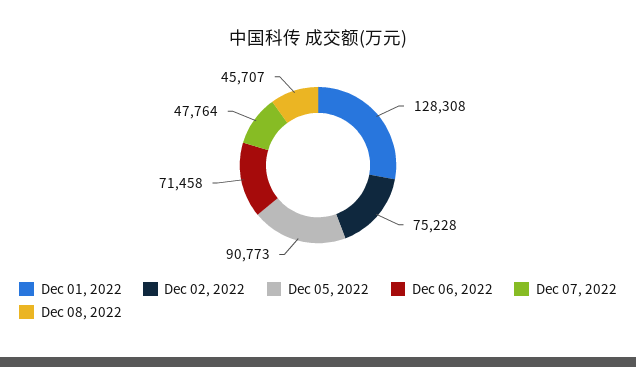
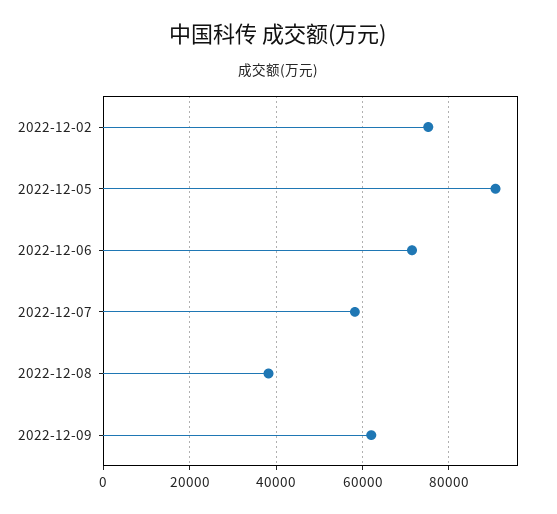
Dec 01, 2022: 128308 -> none
Dec 07, 2022: 47764 -> 58000
Dec 08, 2022: 45707 -> 38000
2022-12-09: none -> 62000

